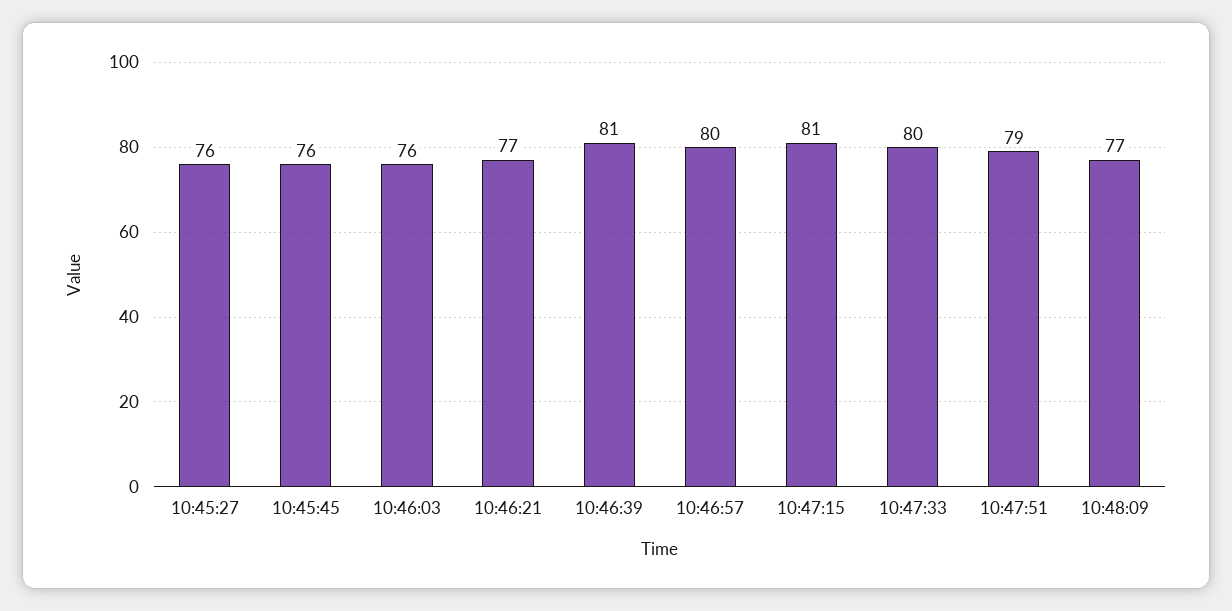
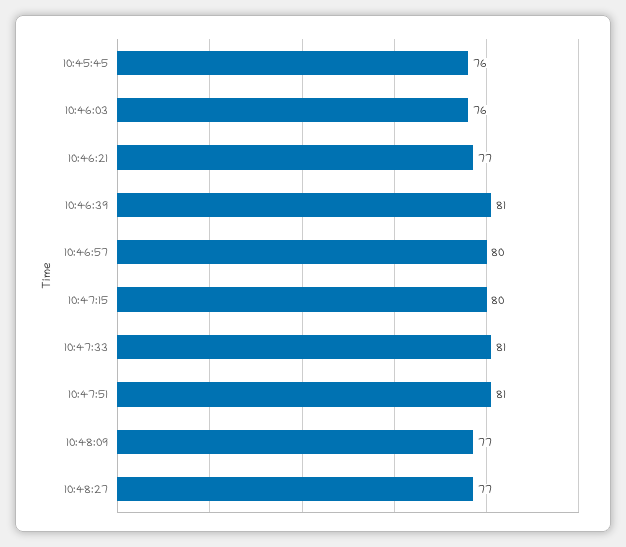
10:45:27: 76 -> none
10:47:15: 81 -> 80
10:47:33: 80 -> 81
10:47:51: 79 -> 81
10:48:27: none -> 77

